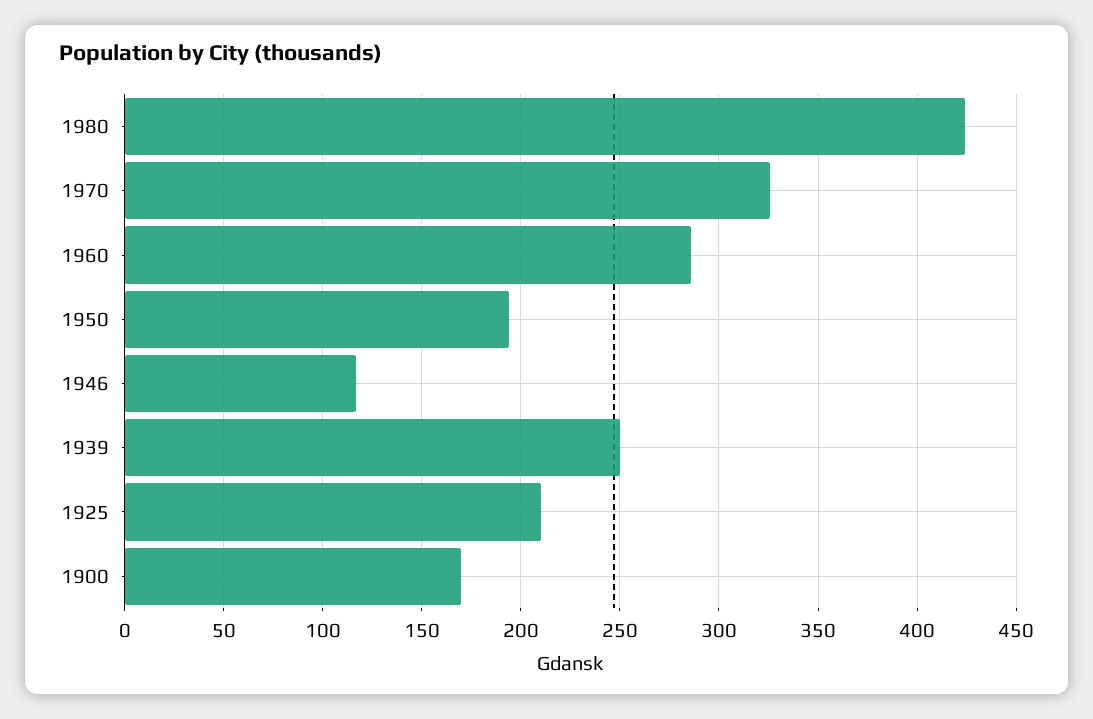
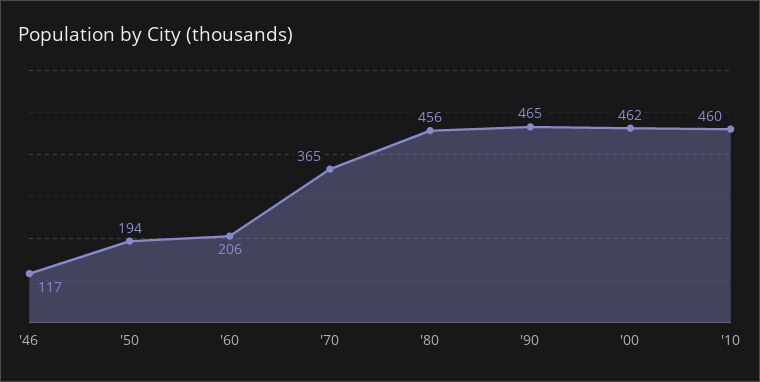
1980: 425 -> 456
1970: 325 -> 365
1960: 285 -> 206
1939: 250 -> none
1925: 210 -> none
1900: 170 -> none
'90: none -> 465
'00: none -> 462
'10: none -> 460

